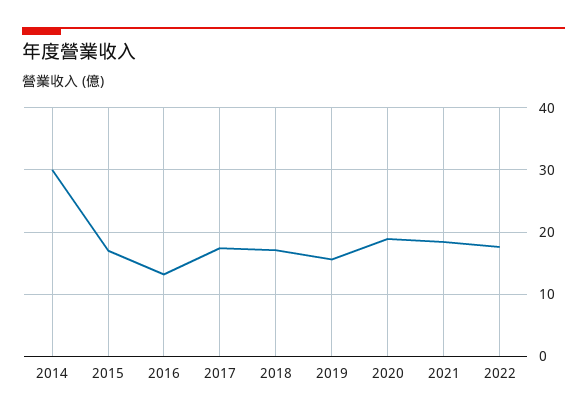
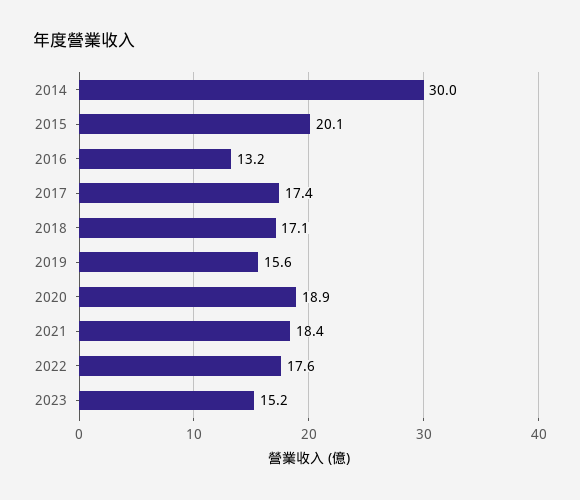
2015: 17 -> 20.1
2023: none -> 15.2

